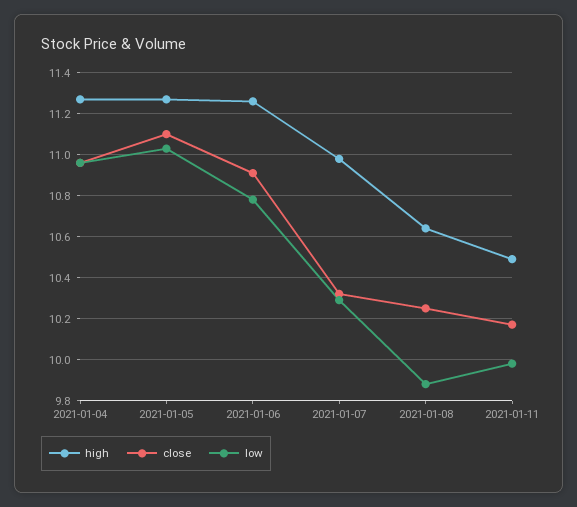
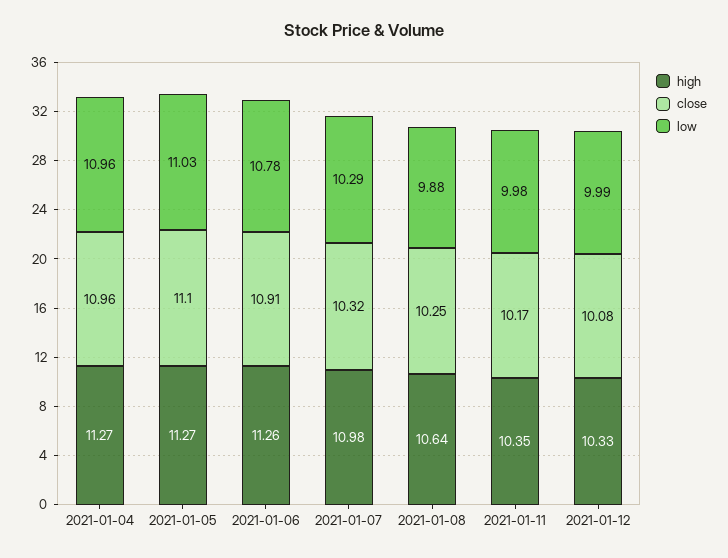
high, 2021-01-11: 10.5 -> 10.35
high, 2021-01-12: none -> 10.33
close, 2021-01-12: none -> 10.08
low, 2021-01-12: none -> 9.99

